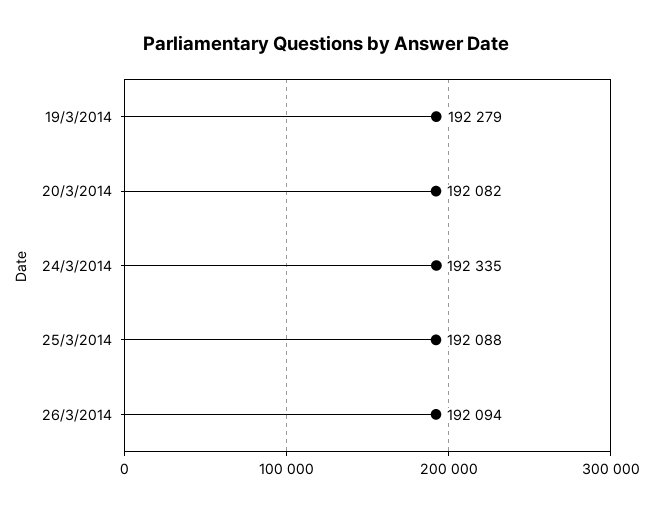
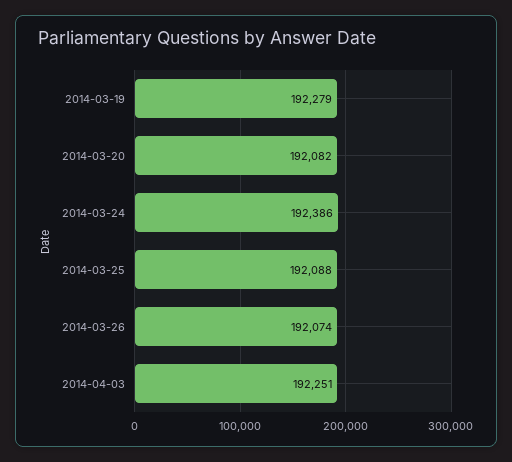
24/3/2014: 192335 -> 192386
26/3/2014: 192094 -> 192074
2014-04-03: none -> 192251

